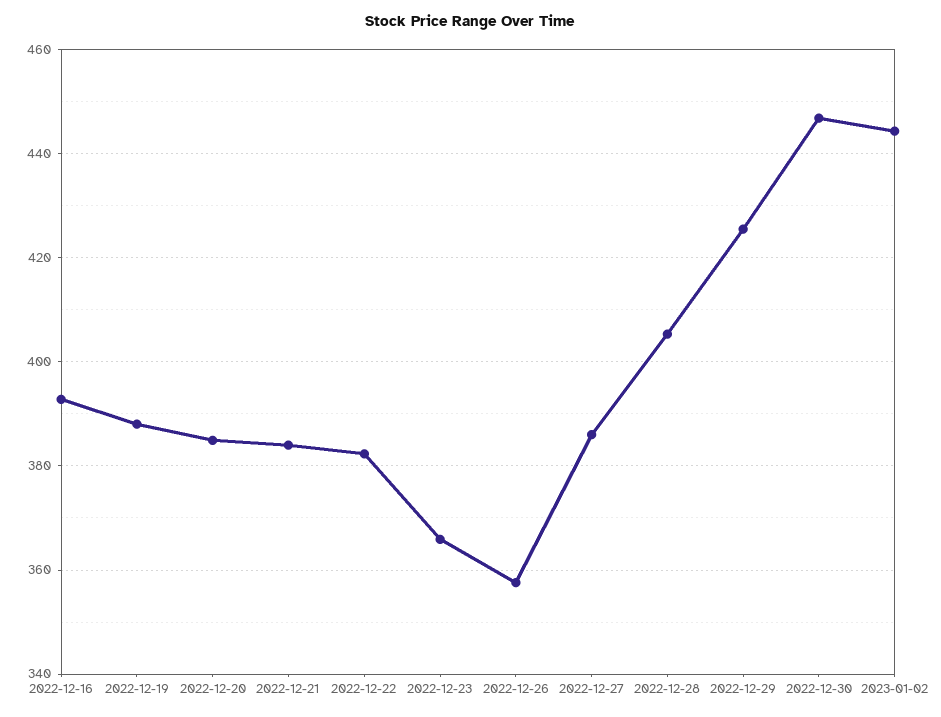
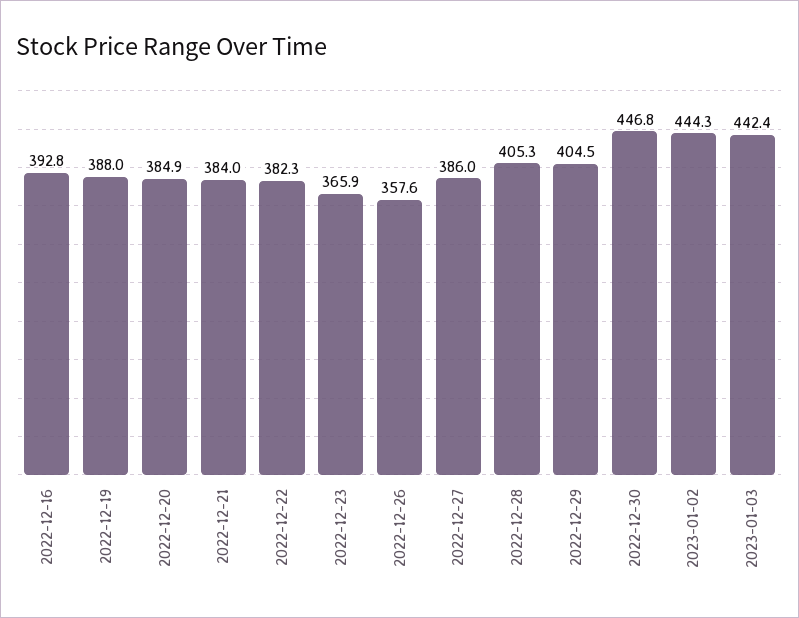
2022-12-29: 426 -> 404.5
2023-01-03: none -> 442.4

